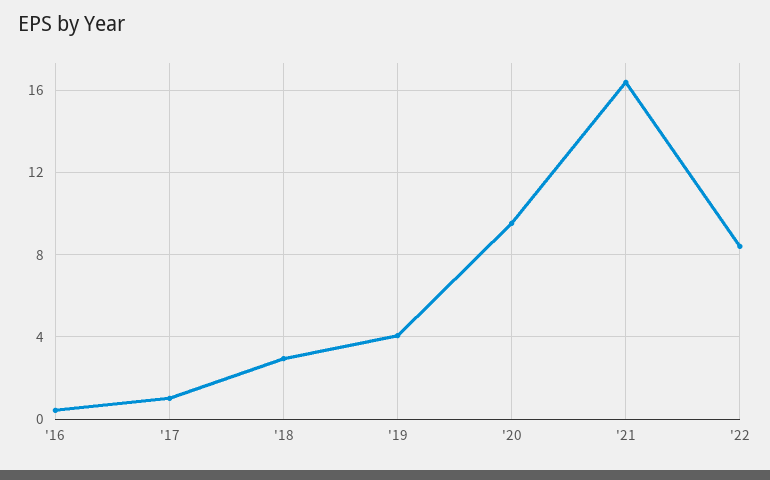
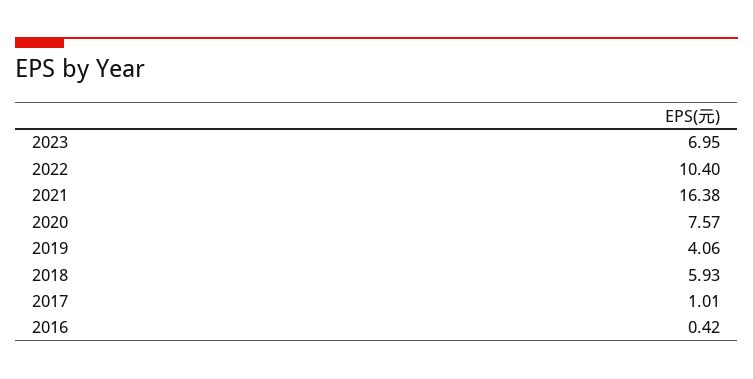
'18: 3 -> 5.93
'20: 9.5 -> 7.57
'22: 8.5 -> 10.4
2023: none -> 6.95

